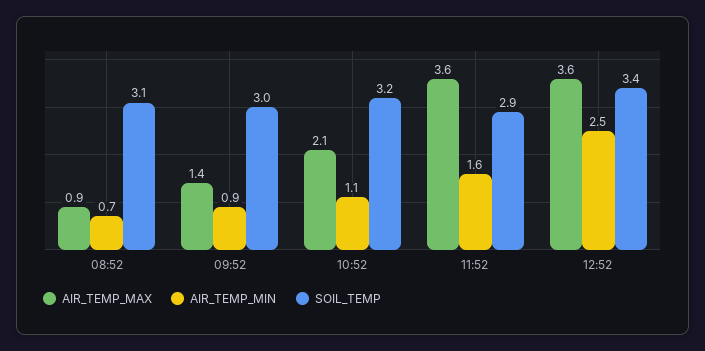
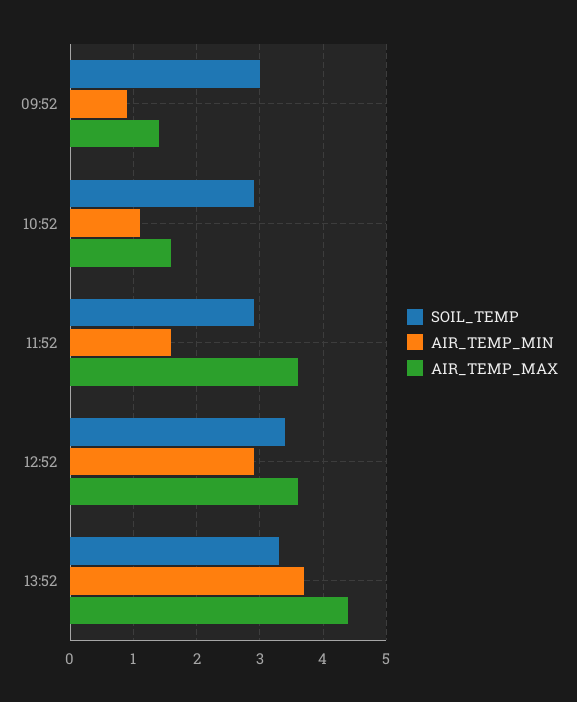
AIR_TEMP_MAX, 08:52: 0.9 -> none
AIR_TEMP_MIN, 08:52: 0.7 -> none
SOIL_TEMP, 08:52: 3.1 -> none
AIR_TEMP_MAX, 10:52: 2.1 -> 1.6
SOIL_TEMP, 10:52: 3.2 -> 2.9
AIR_TEMP_MIN, 12:52: 2.5 -> 2.9
SOIL_TEMP, 13:52: none -> 3.3
AIR_TEMP_MIN, 13:52: none -> 3.7
AIR_TEMP_MAX, 13:52: none -> 4.4

